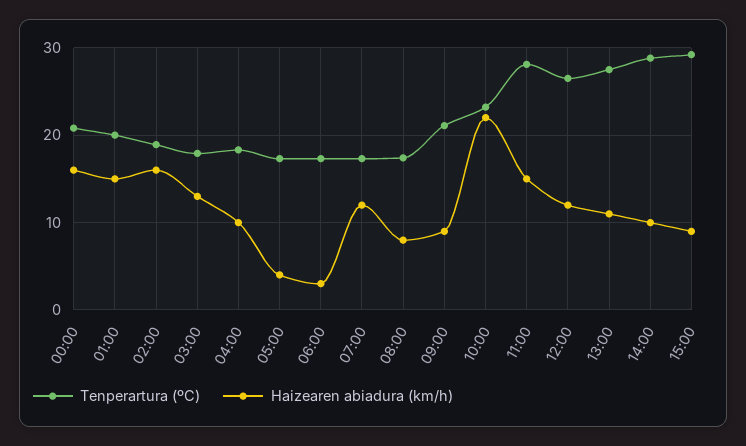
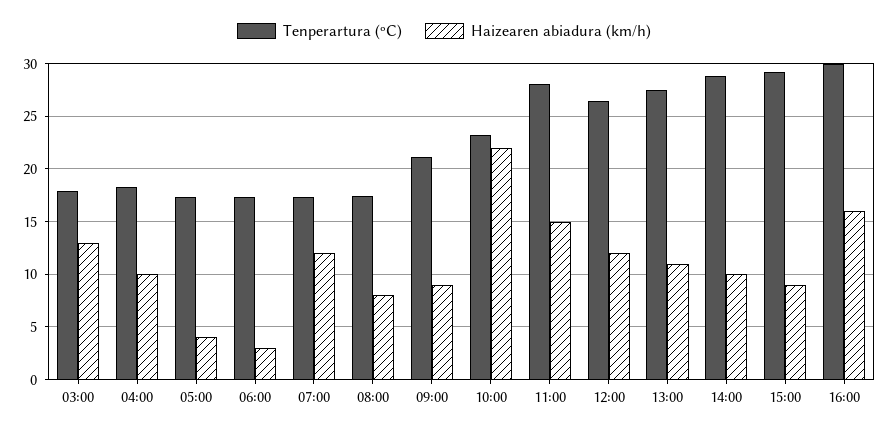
Tenperartura (ºC), 00:00: 21 -> none
Haizearen abiadura (km/h), 00:00: 16 -> none
Tenperartura (ºC), 01:00: 20 -> none
Haizearen abiadura (km/h), 01:00: 15 -> none
Tenperartura (ºC), 02:00: 19 -> none
Haizearen abiadura (km/h), 02:00: 16 -> none
Tenperartura (ºC), 16:00: none -> 30
Haizearen abiadura (km/h), 16:00: none -> 16

